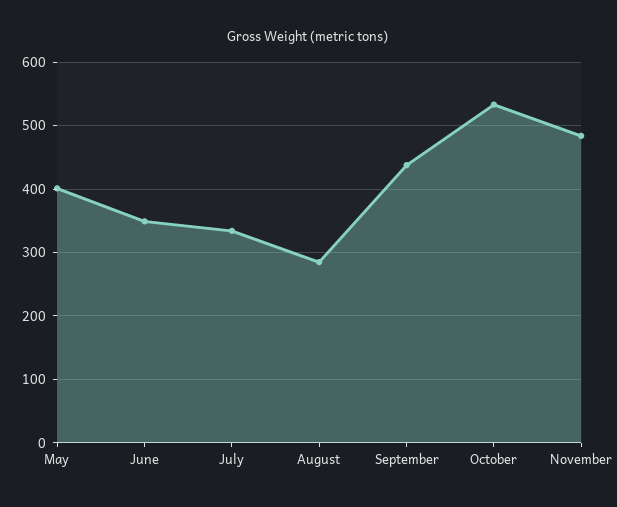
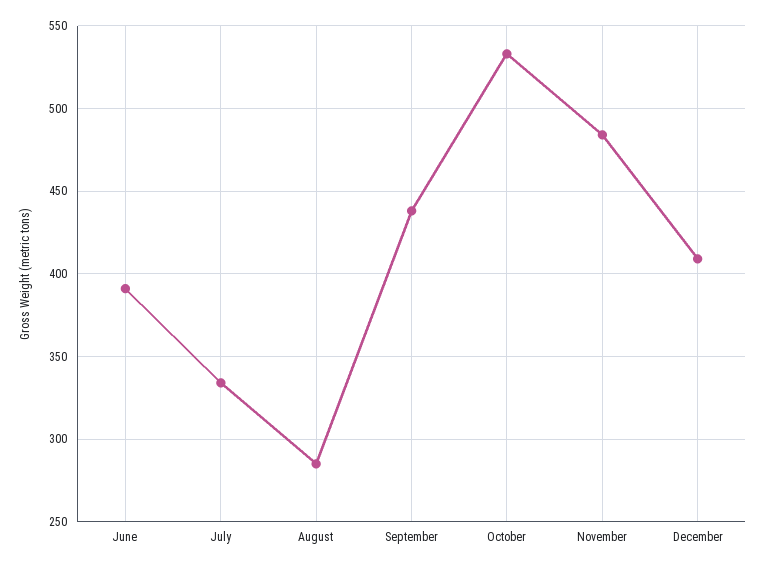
May: 400 -> none
June: 350 -> 390
December: none -> 410

